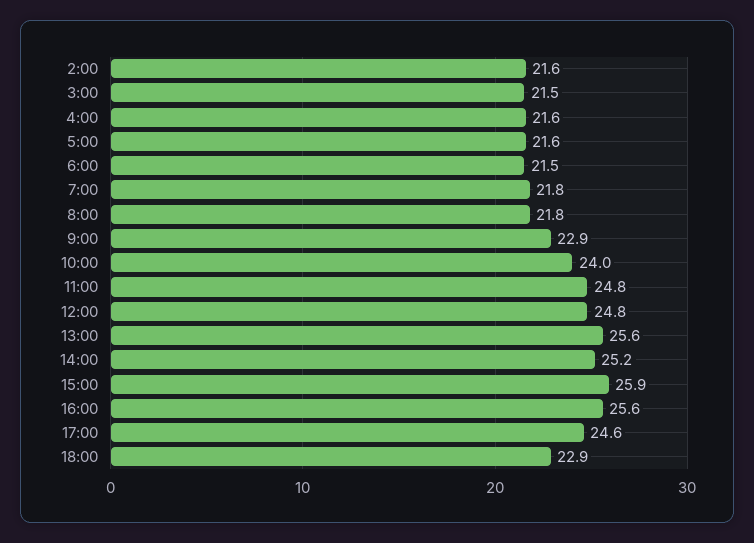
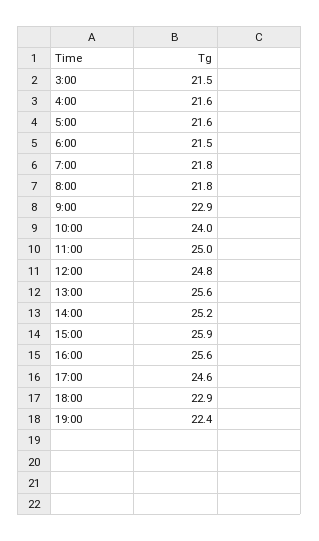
2:00: 21.6 -> none
11:00: 24.8 -> 25
19:00: none -> 22.4

